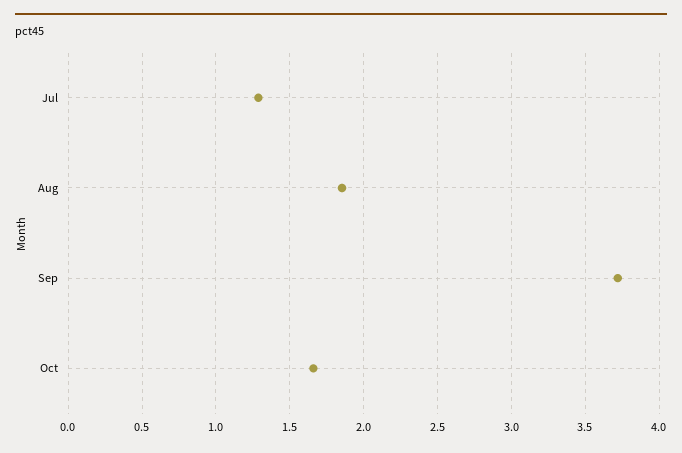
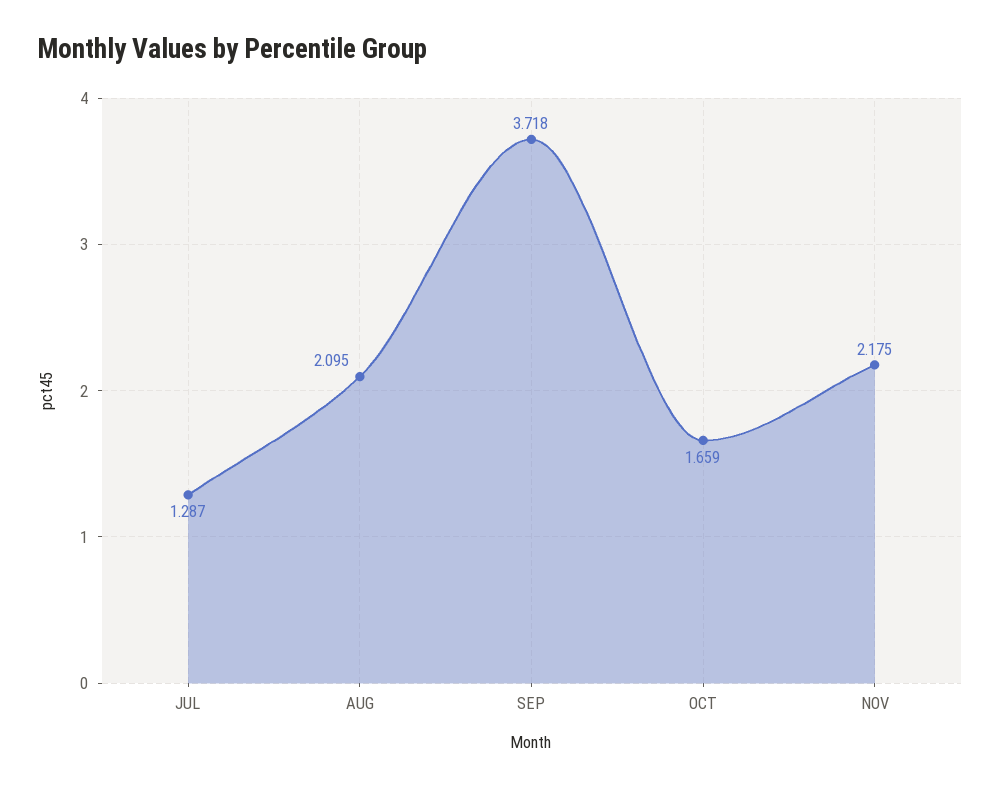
Aug: 1.85 -> 2.095
NOV: none -> 2.175

